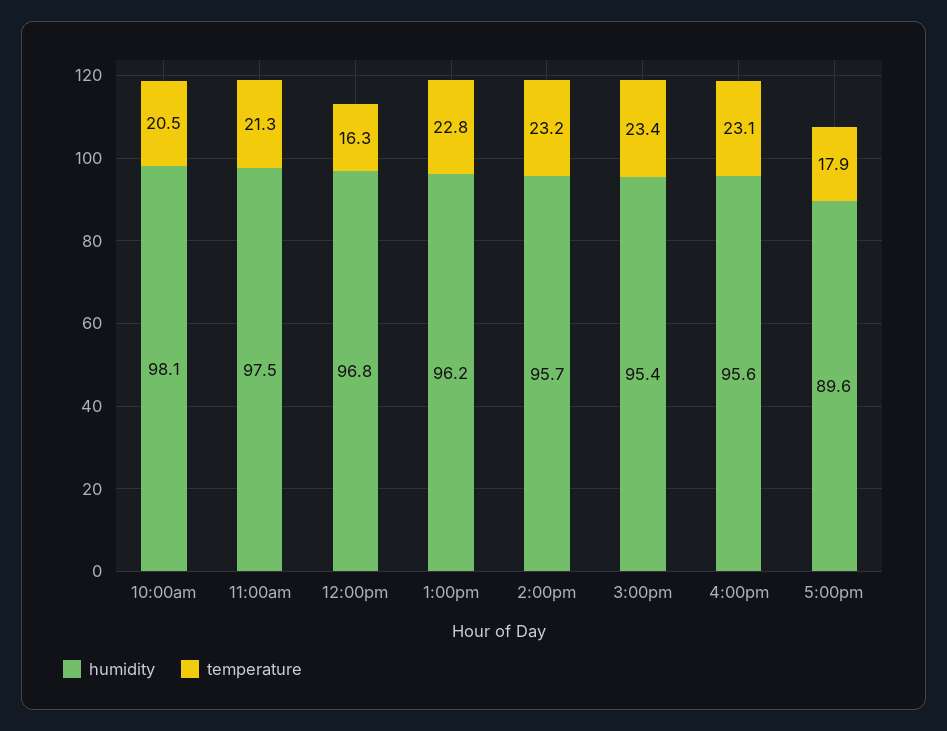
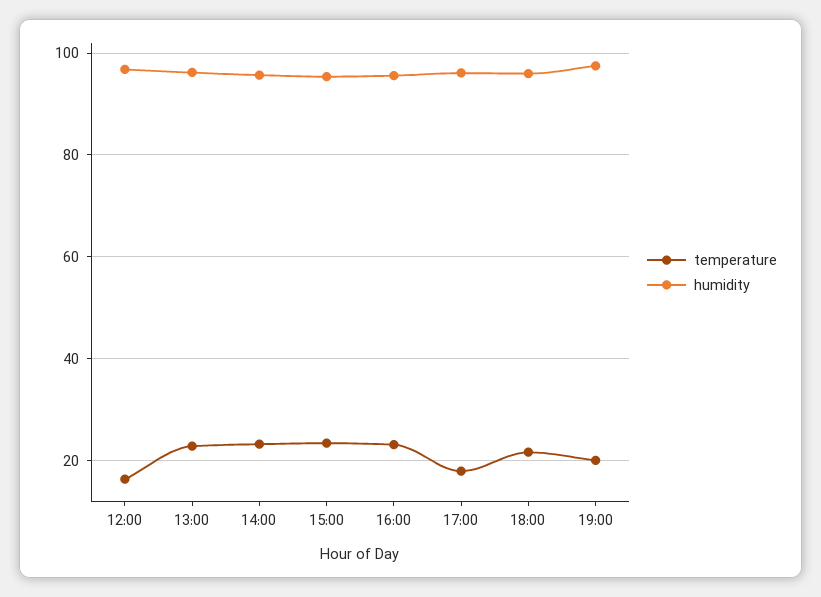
humidity, 10:00am: 98.1 -> none
temperature, 10:00am: 20.5 -> none
humidity, 11:00am: 97.5 -> none
temperature, 11:00am: 21.3 -> none
humidity, 5:00pm: 89.6 -> 96
temperature, 18:00: none -> 22
humidity, 18:00: none -> 96
temperature, 19:00: none -> 20
humidity, 19:00: none -> 98

